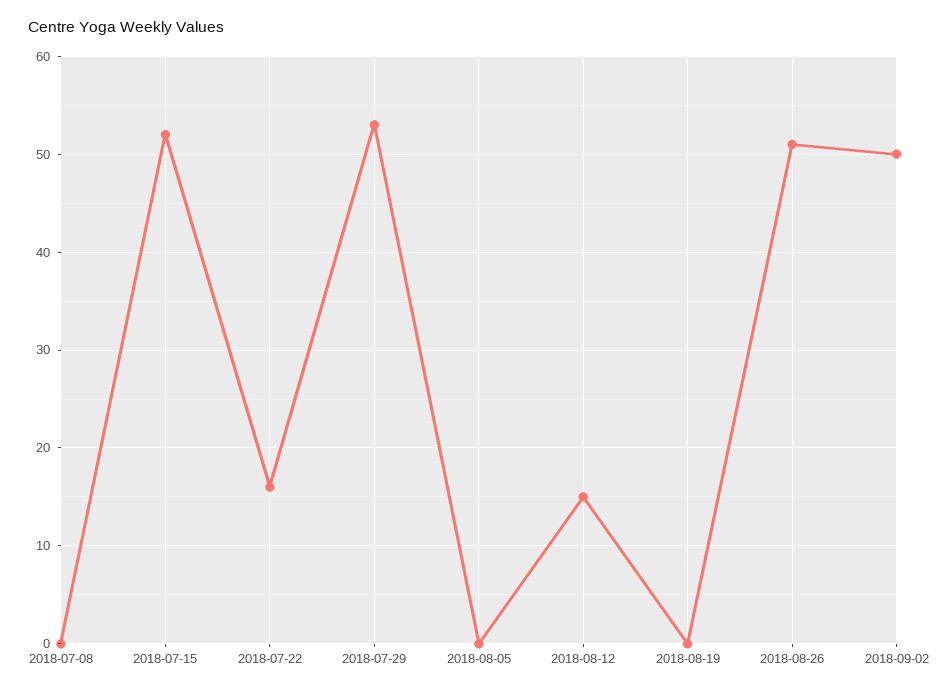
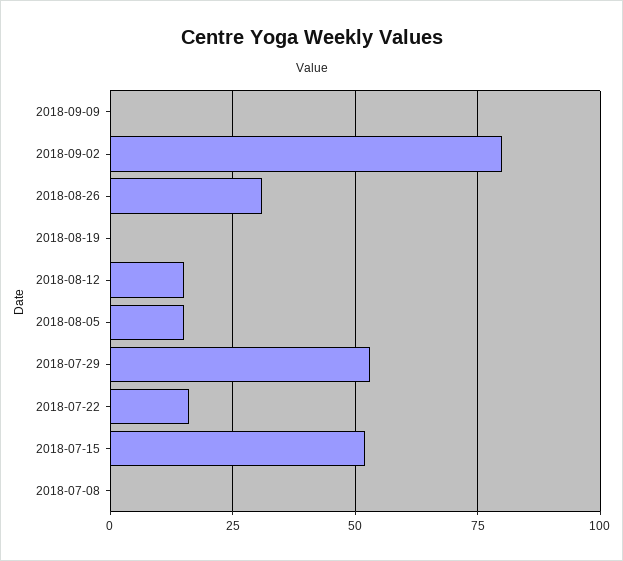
2018-08-05: 0 -> 15
2018-08-26: 51 -> 30
2018-09-02: 50 -> 80
2018-09-09: none -> 0

